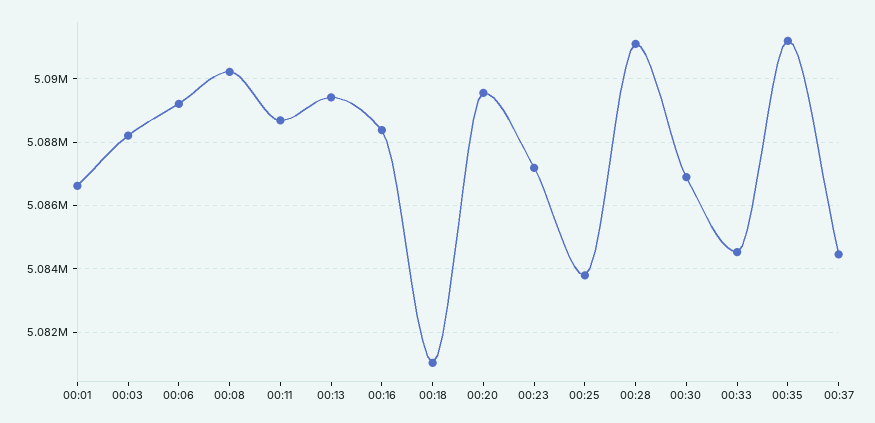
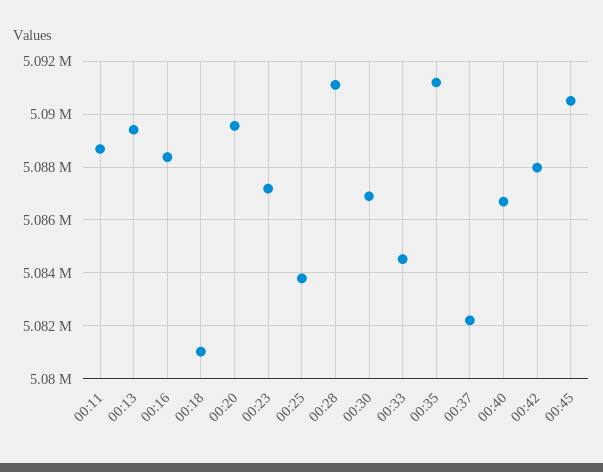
00:01: 5086600 -> none
00:03: 5088200 -> none
00:06: 5089200 -> none
00:08: 5090200 -> none
00:37: 5084400 -> 5082250
00:40: none -> 5086750
00:42: none -> 5088000
00:45: none -> 5090500

